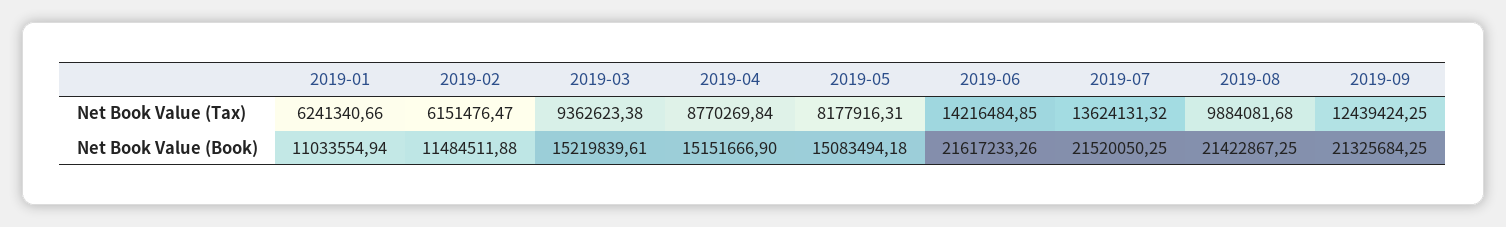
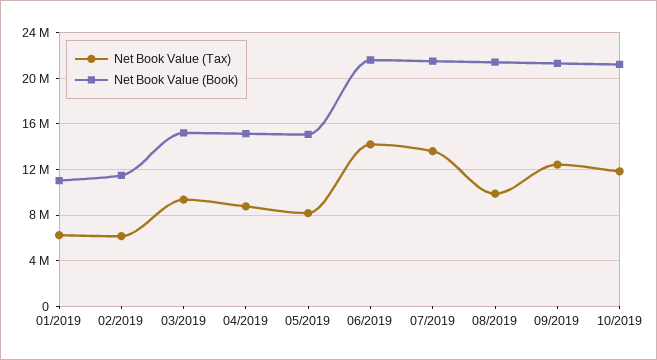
Net Book Value (Tax), 10/2019: none -> 12000000
Net Book Value (Book), 10/2019: none -> 21000000

